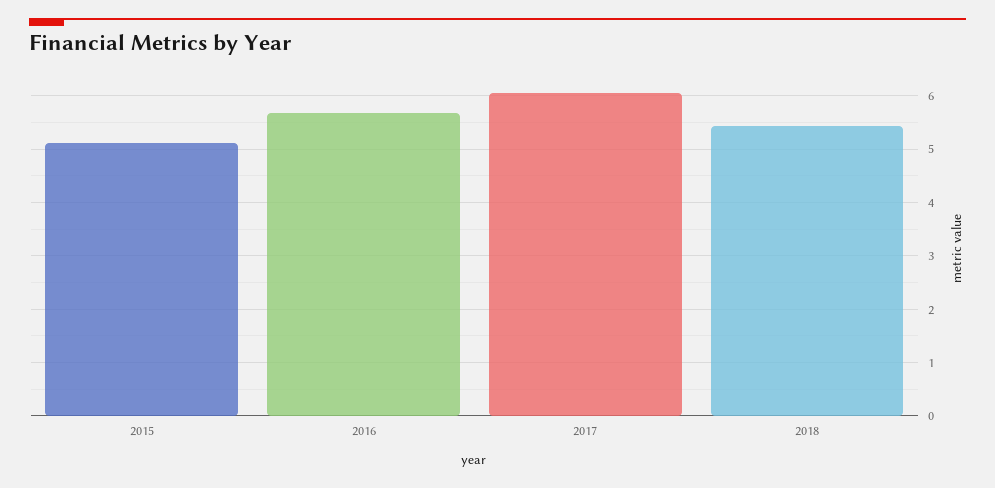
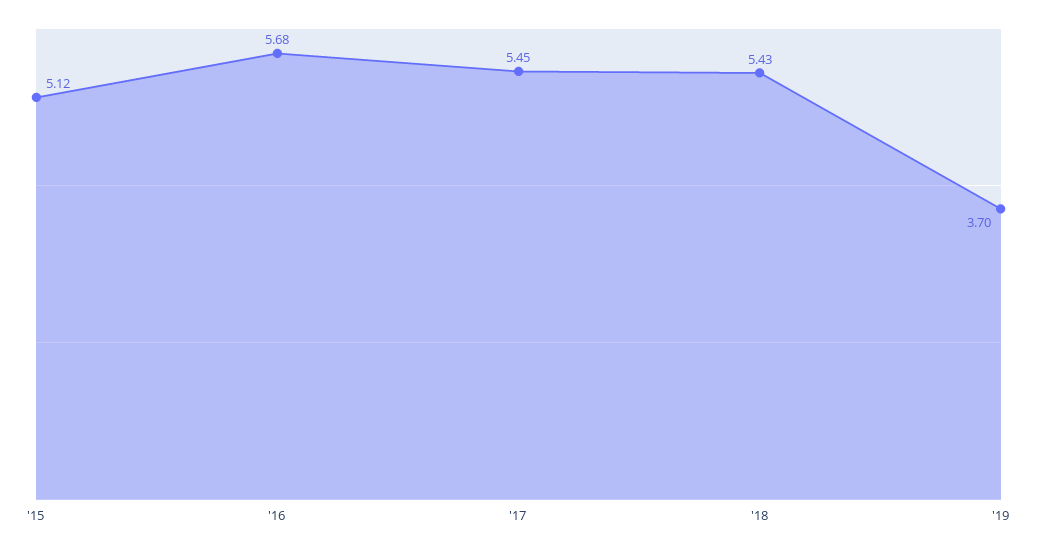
2017: 6 -> 5.45
'19: none -> 3.7

